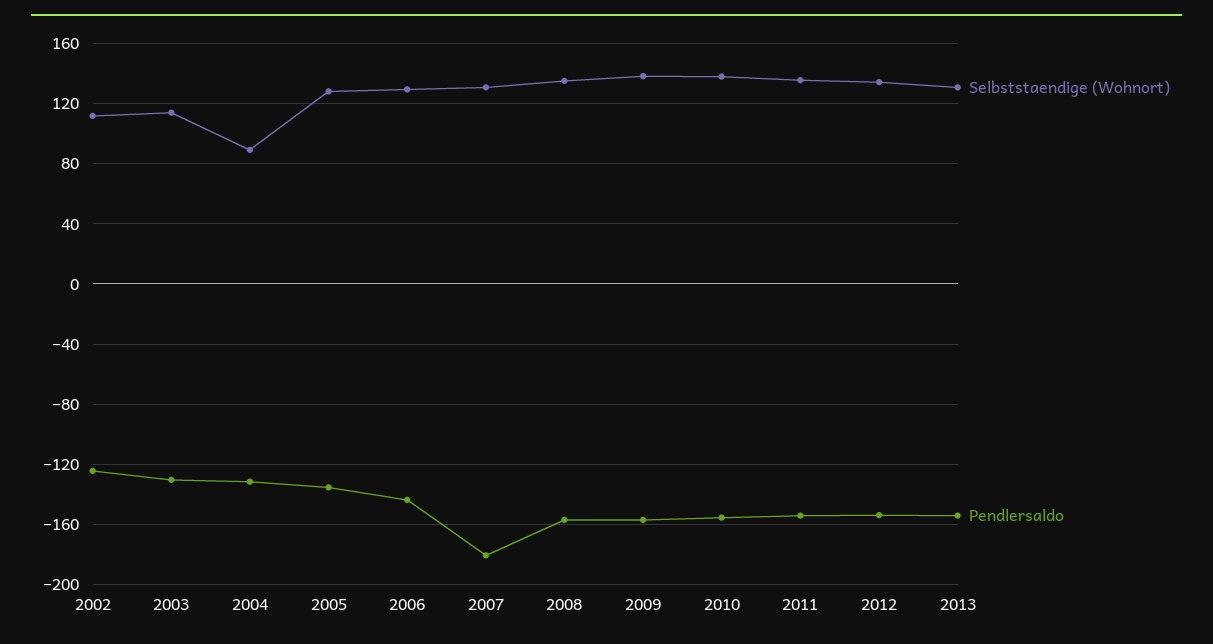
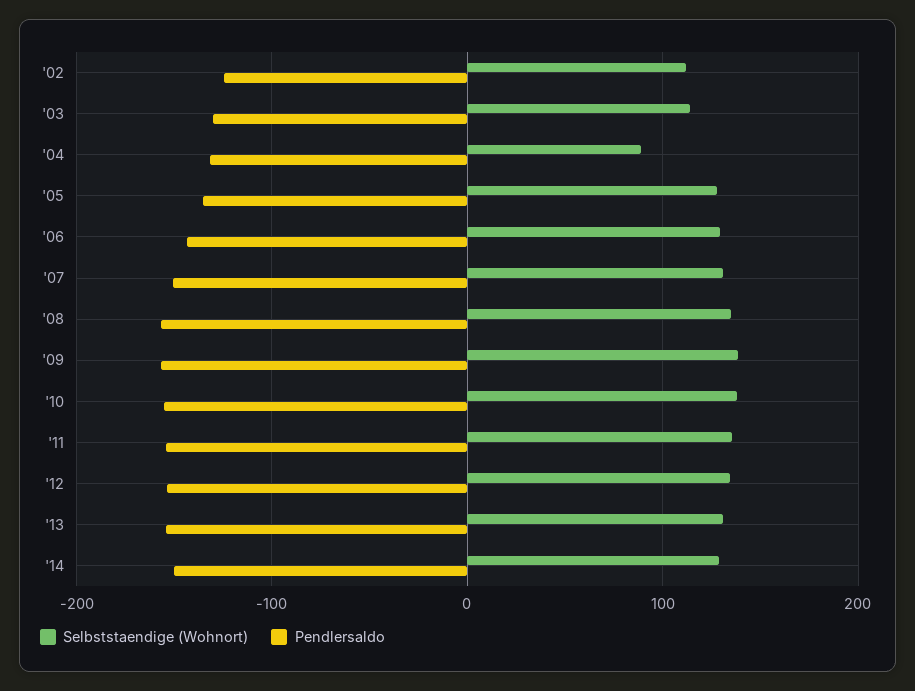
Pendlersaldo, 2007: -180 -> -150
Selbststaendige (Wohnort), '14: none -> 130
Pendlersaldo, '14: none -> -150

